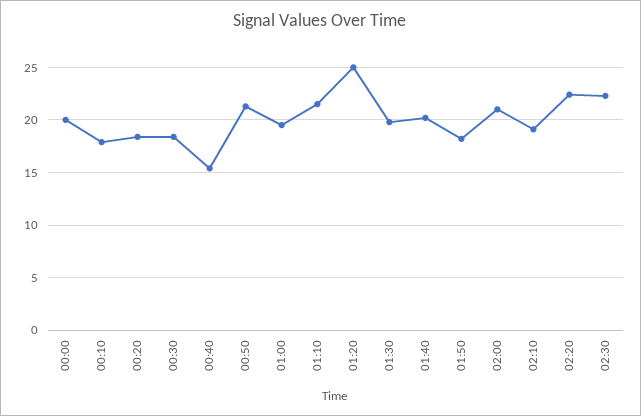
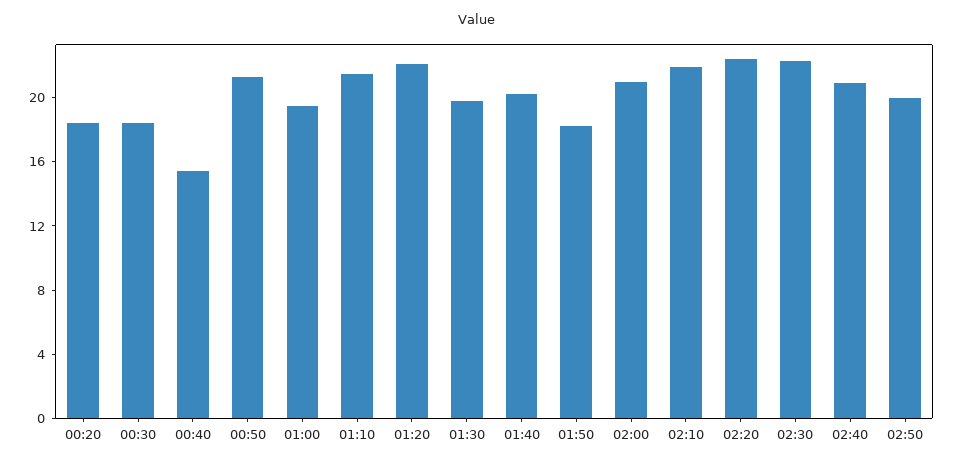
00:00: 20 -> none
00:10: 18 -> none
01:20: 25 -> 22
02:10: 19 -> 22
02:40: none -> 21
02:50: none -> 20

